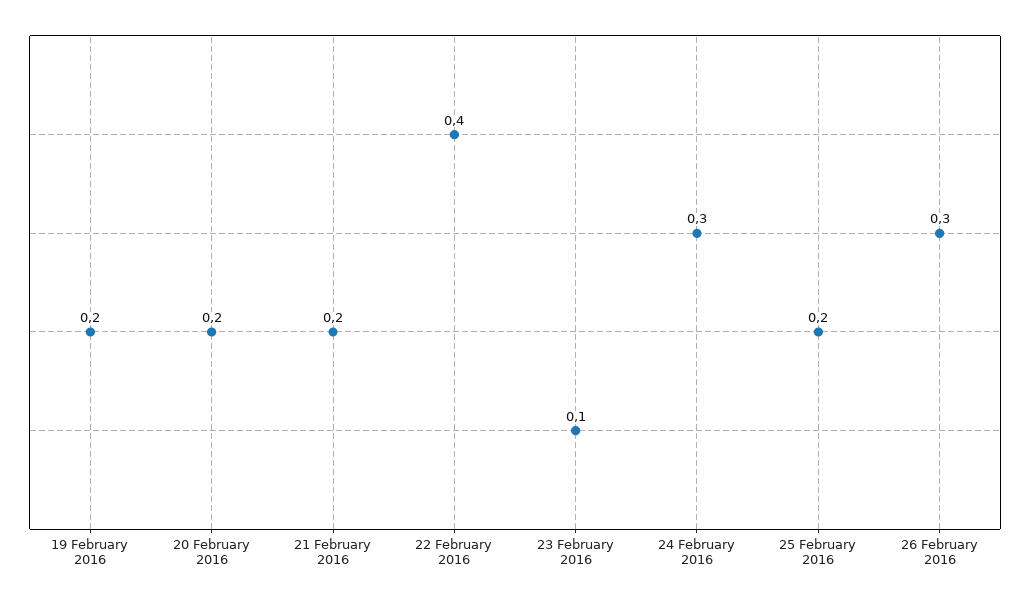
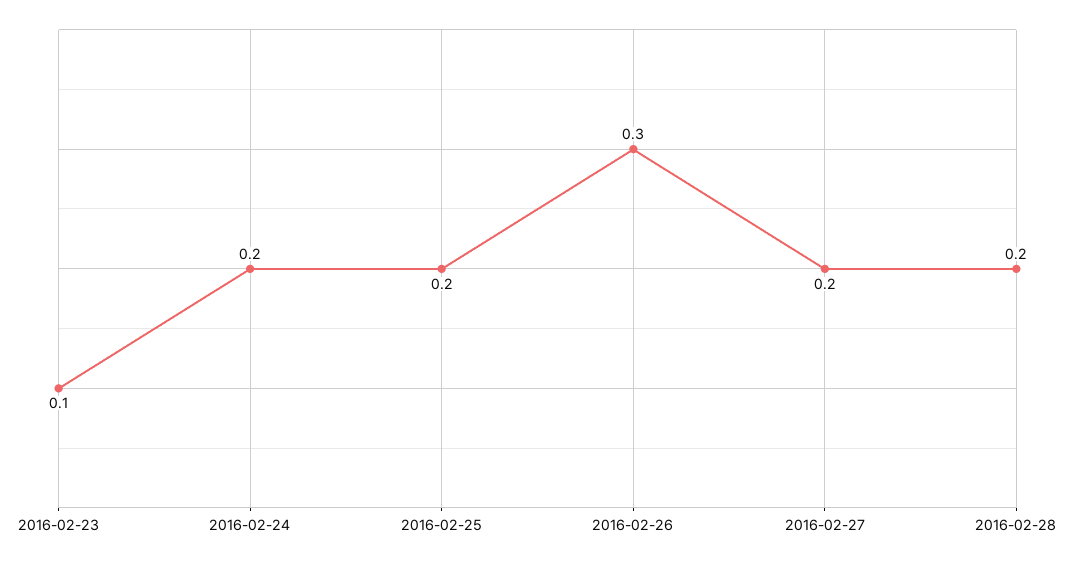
19 February 2016: 0.2 -> none
20 February 2016: 0.2 -> none
21 February 2016: 0.2 -> none
22 February 2016: 0.4 -> none
24 February 2016: 0.3 -> 0.2
2016-02-27: none -> 0.2
2016-02-28: none -> 0.2

